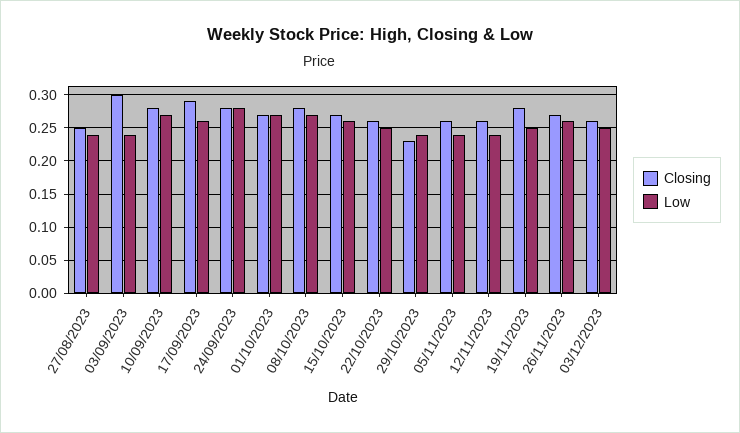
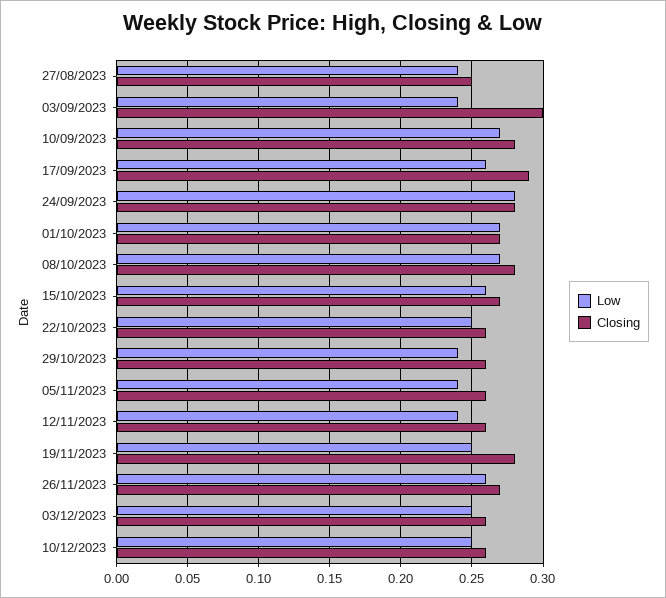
Closing, 29/10/2023: 0.23 -> 0.26
Low, 10/12/2023: none -> 0.25
Closing, 10/12/2023: none -> 0.26

